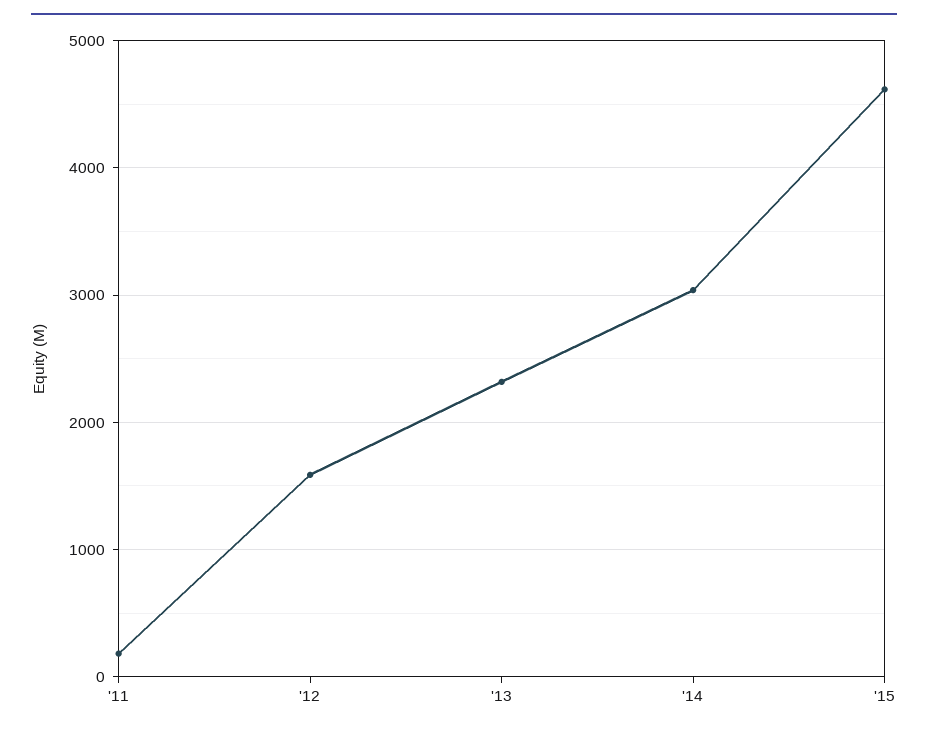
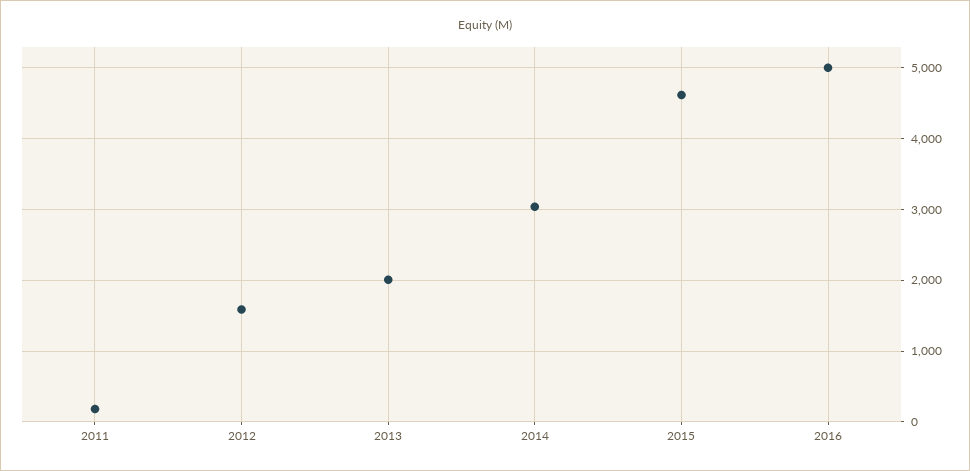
'13: 2300 -> 2000
2016: none -> 5000

